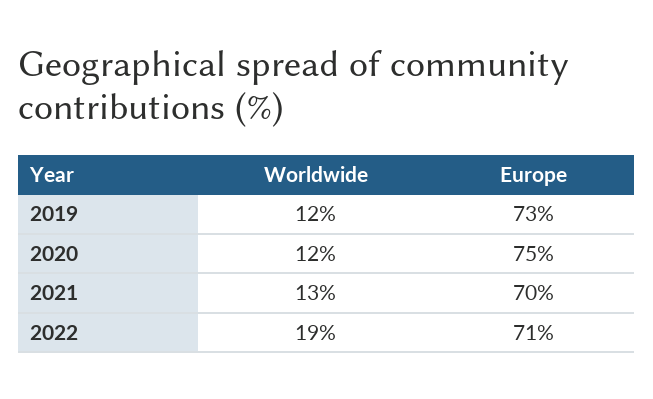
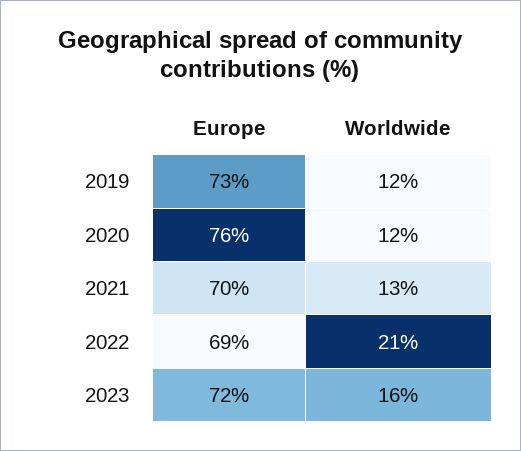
Europe, 2020: 75 -> 76
Worldwide, 2022: 19 -> 21
Europe, 2022: 71 -> 69
Europe, 2023: none -> 72
Worldwide, 2023: none -> 16

